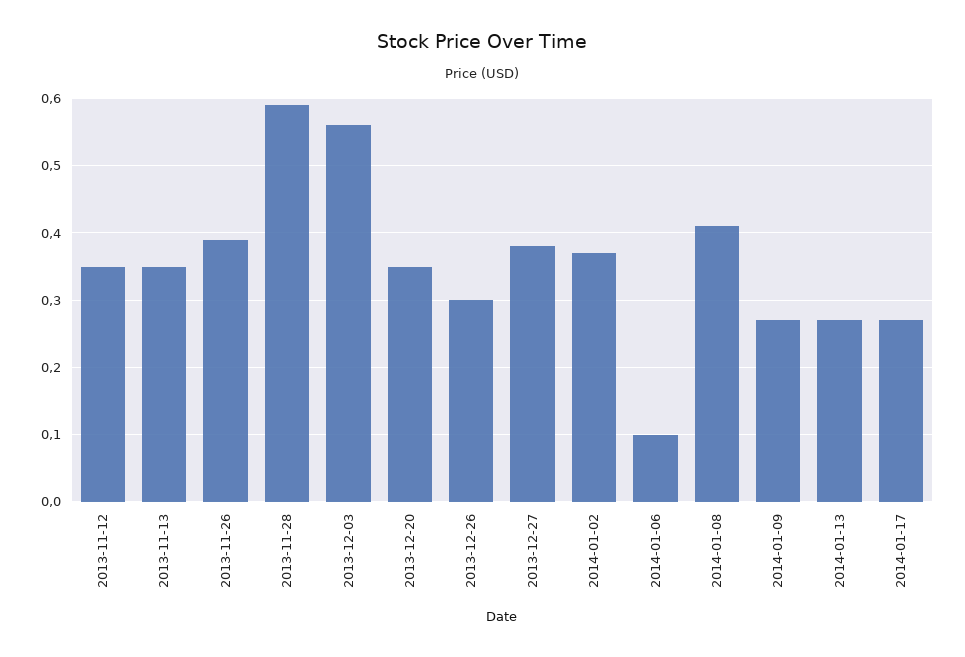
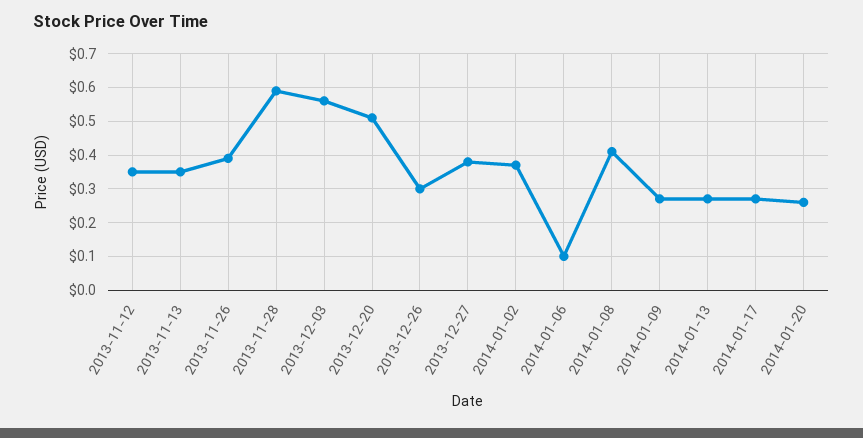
2013-12-20: 0.35 -> 0.5
2014-01-20: none -> 0.25

